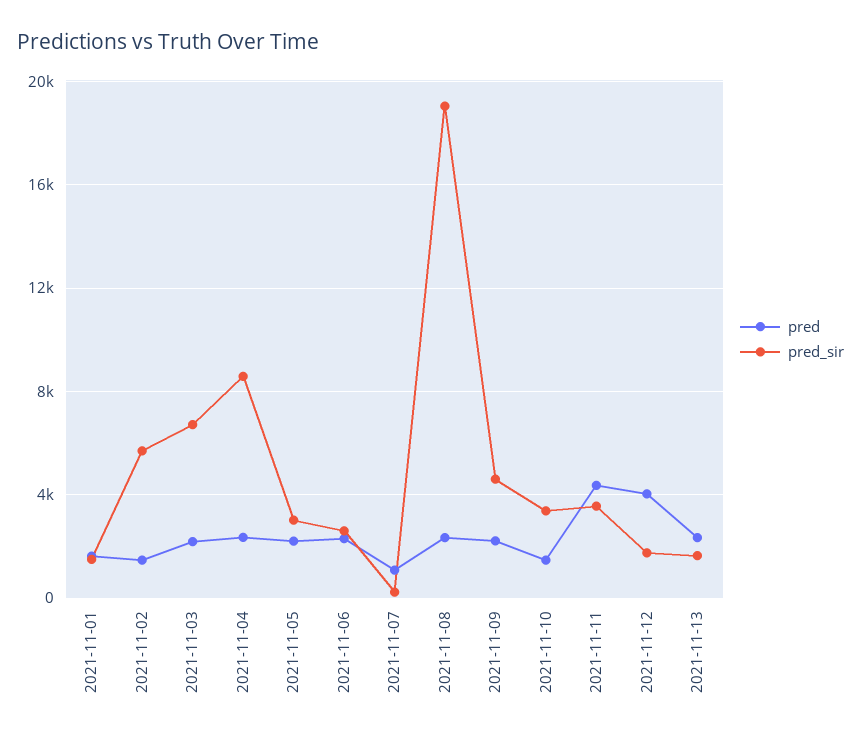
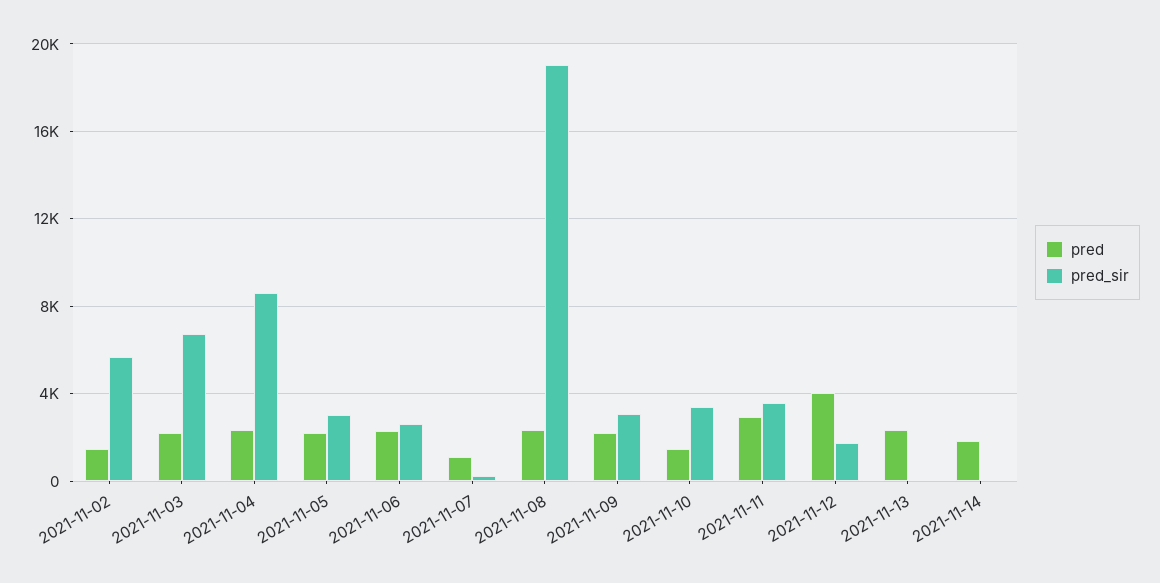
pred, 2021-11-01: 1500 -> none
pred_sir, 2021-11-01: 1500 -> none
pred_sir, 2021-11-09: 4500 -> 3000
pred, 2021-11-11: 4500 -> 3000
pred_sir, 2021-11-13: 1500 -> 0
pred, 2021-11-14: none -> 2000
pred_sir, 2021-11-14: none -> 0

